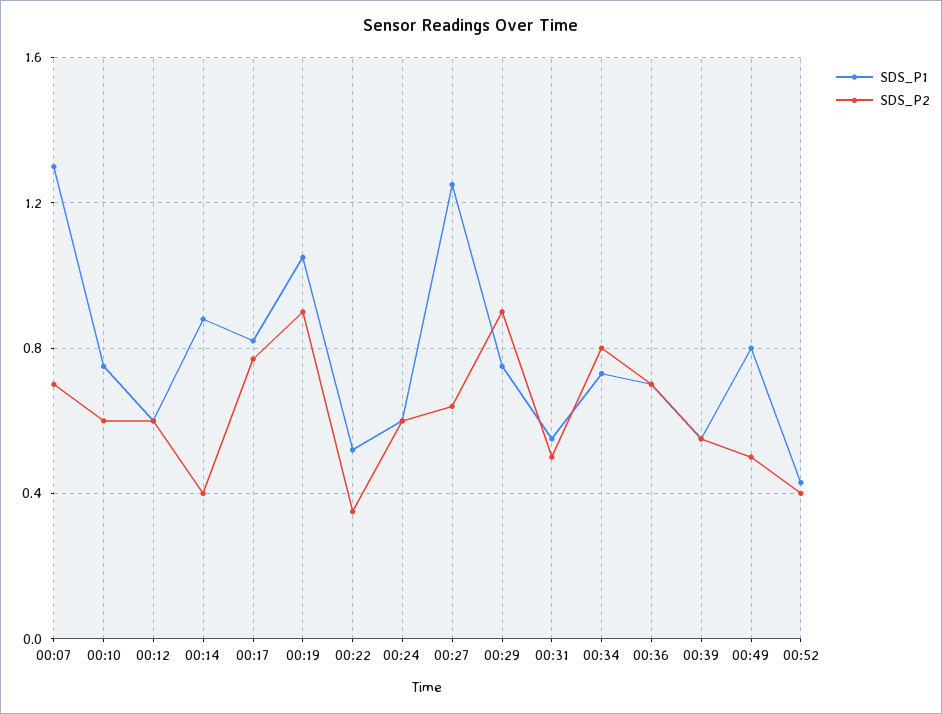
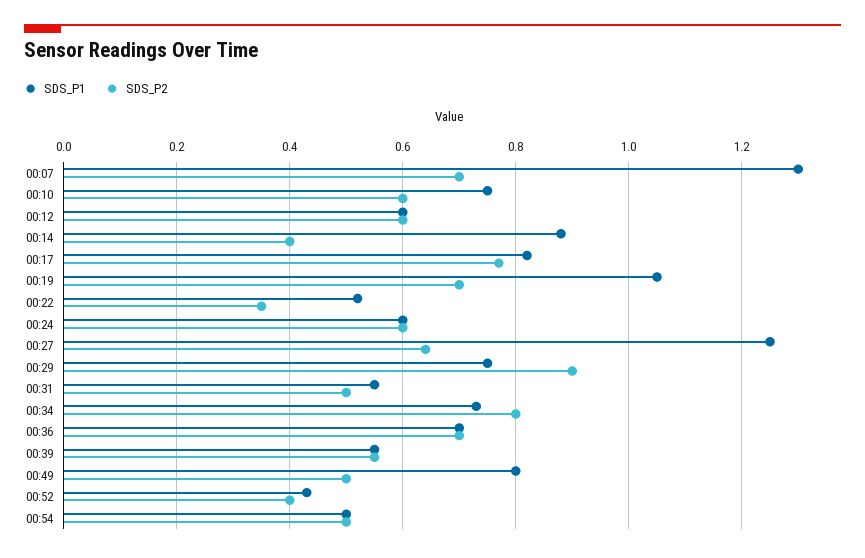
SDS_P2, 00:19: 0.9 -> 0.7
SDS_P1, 00:54: none -> 0.5
SDS_P2, 00:54: none -> 0.5

